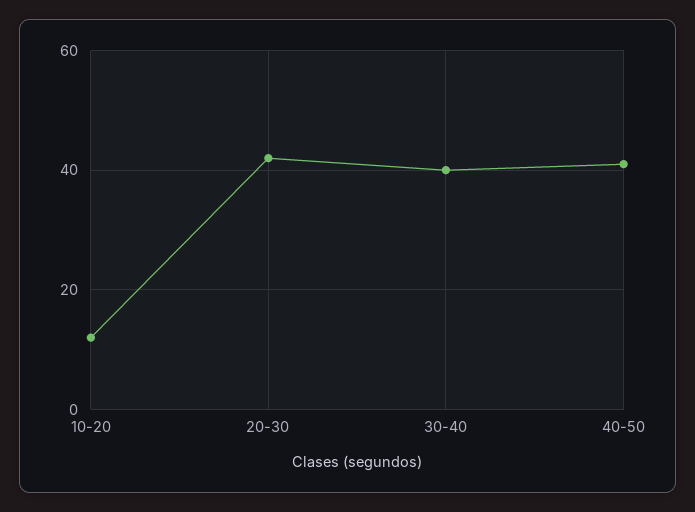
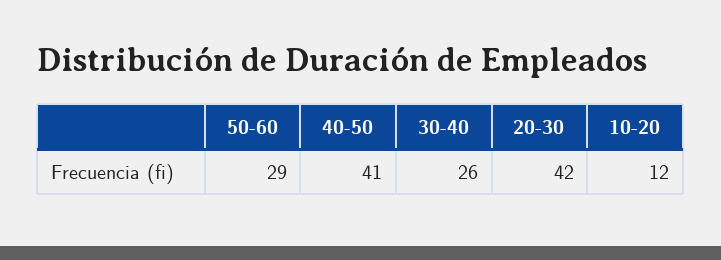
30-40: 40 -> 26
50-60: none -> 29

